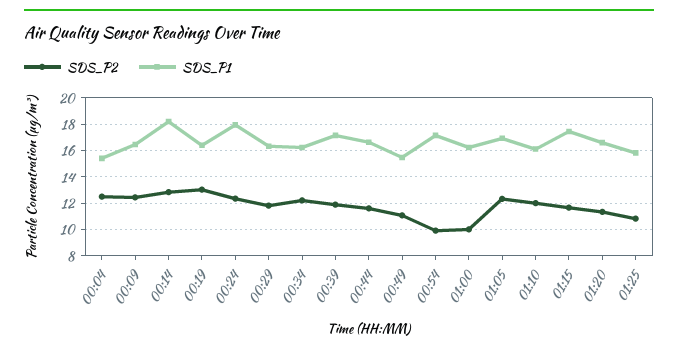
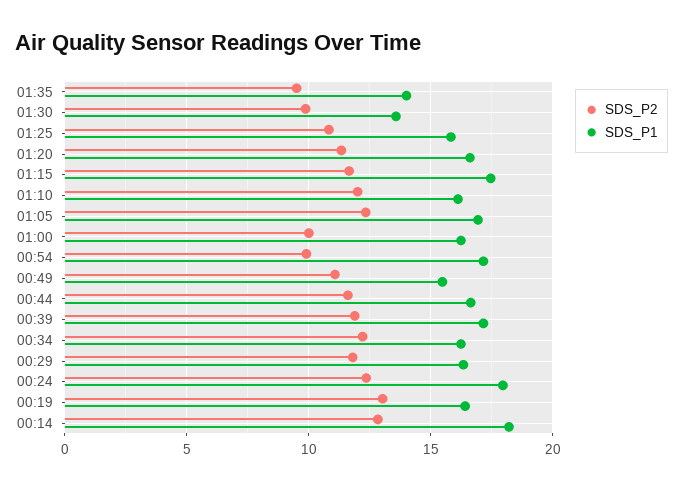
SDS_P2, 00:04: 12.5 -> none
SDS_P1, 00:04: 15.5 -> none
SDS_P2, 00:09: 12.5 -> none
SDS_P1, 00:09: 16.5 -> none
SDS_P2, 01:35: none -> 9.5
SDS_P1, 01:35: none -> 14
SDS_P2, 01:30: none -> 10
SDS_P1, 01:30: none -> 13.5

